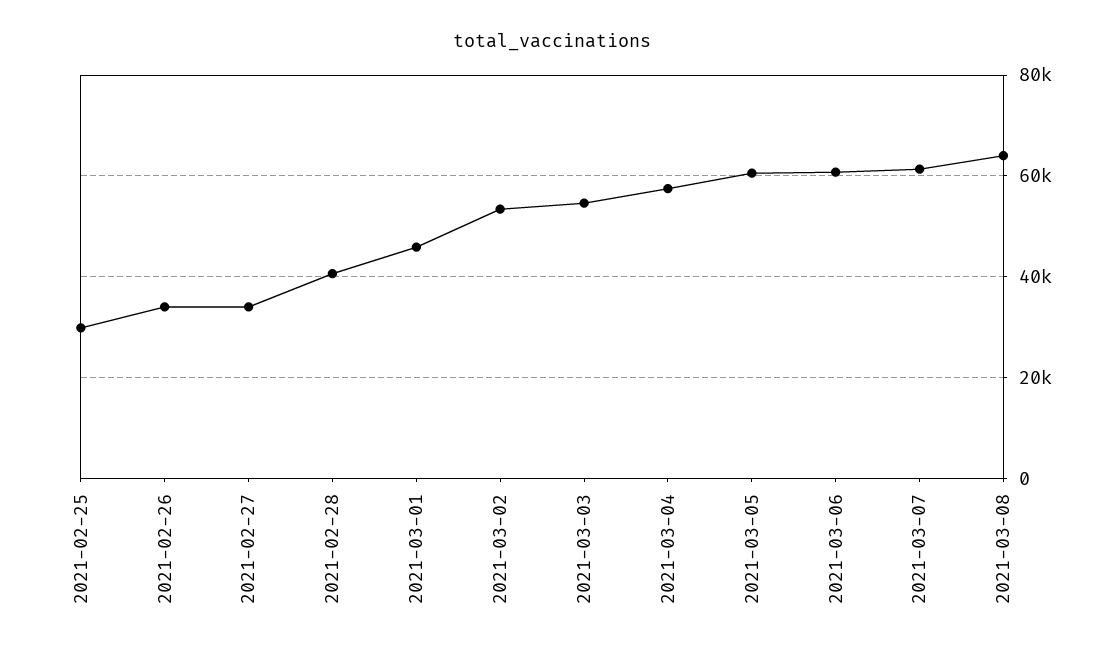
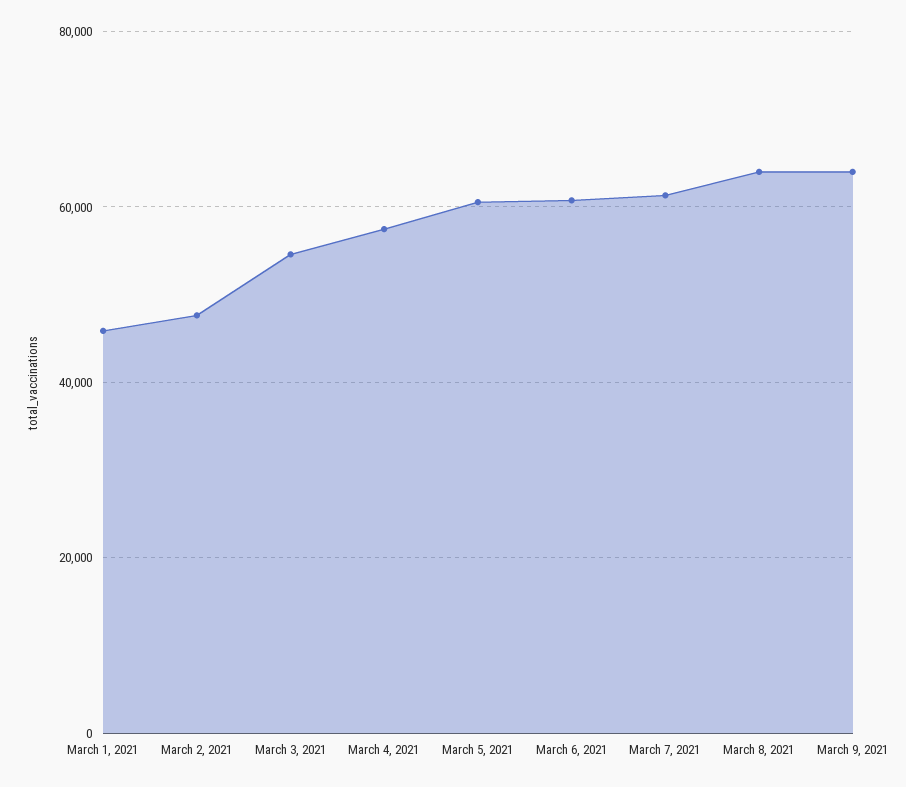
2021-02-25: 30000 -> none
2021-02-26: 34000 -> none
2021-02-27: 34000 -> none
2021-02-28: 40000 -> none
2021-03-02: 54000 -> 48000
March 9, 2021: none -> 64000

